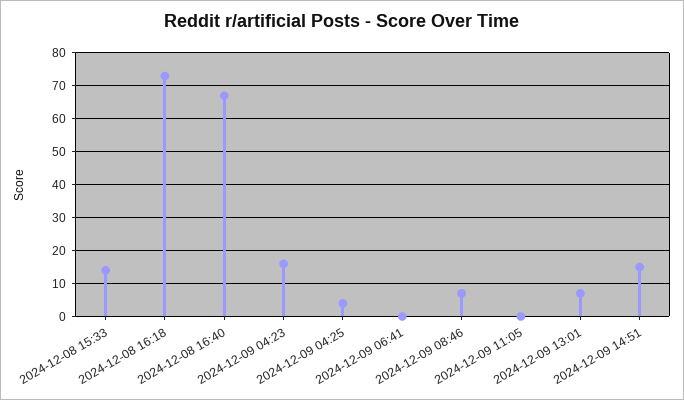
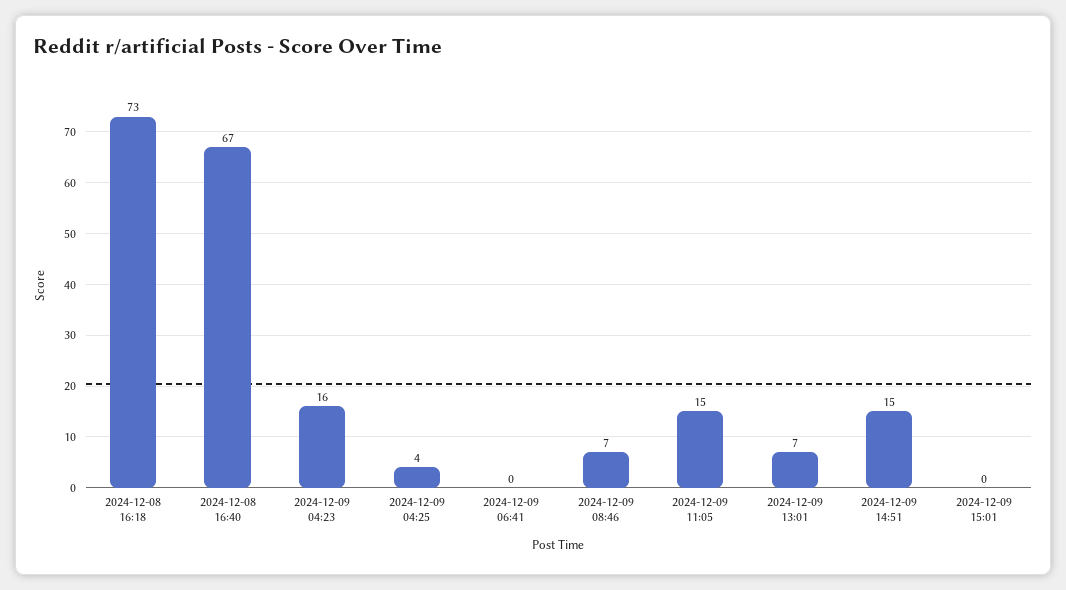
2024-12-08 15:33: 15 -> none
2024-12-09 11:05: 0 -> 15
2024-12-09 15:01: none -> 0

